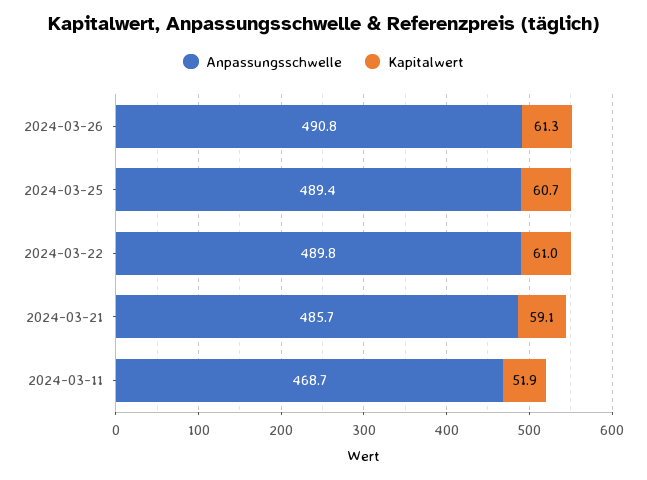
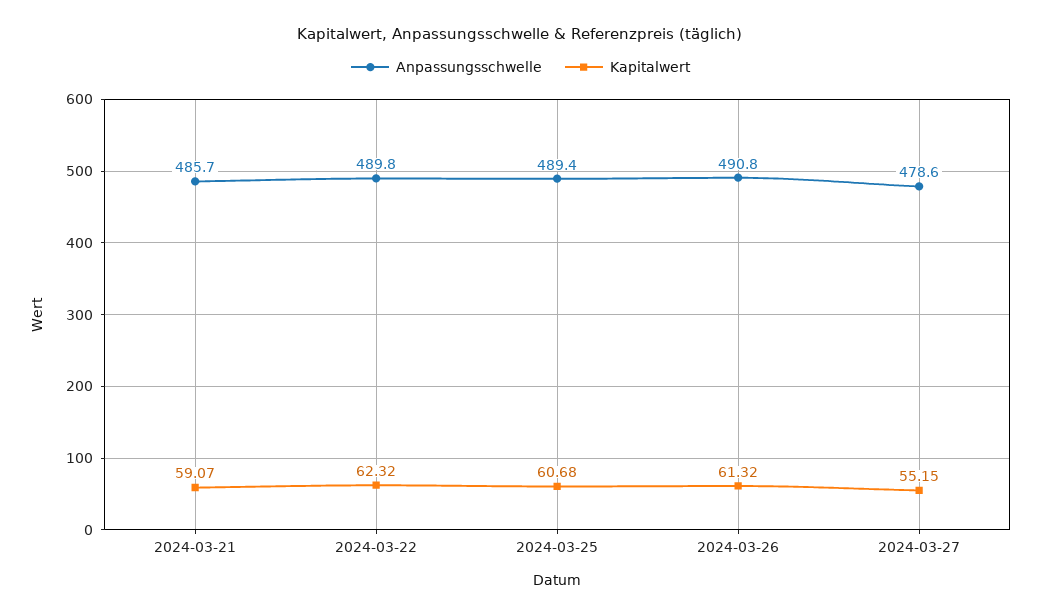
Kapitalwert, 2024-03-22: 61 -> 62.32
Anpassungsschwelle, 2024-03-11: 468.7 -> none
Kapitalwert, 2024-03-11: 51.9 -> none
Anpassungsschwelle, 2024-03-27: none -> 478.6
Kapitalwert, 2024-03-27: none -> 55.15

